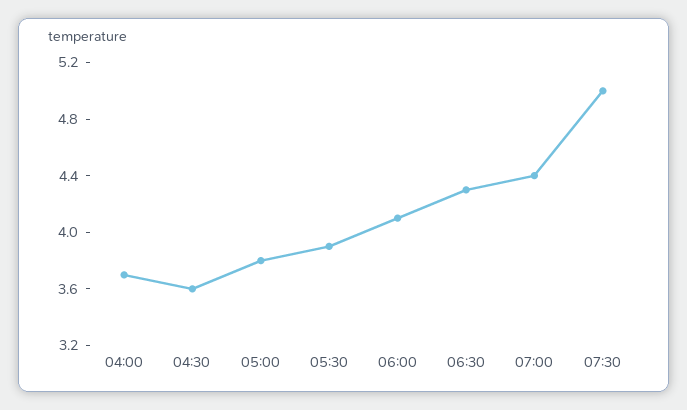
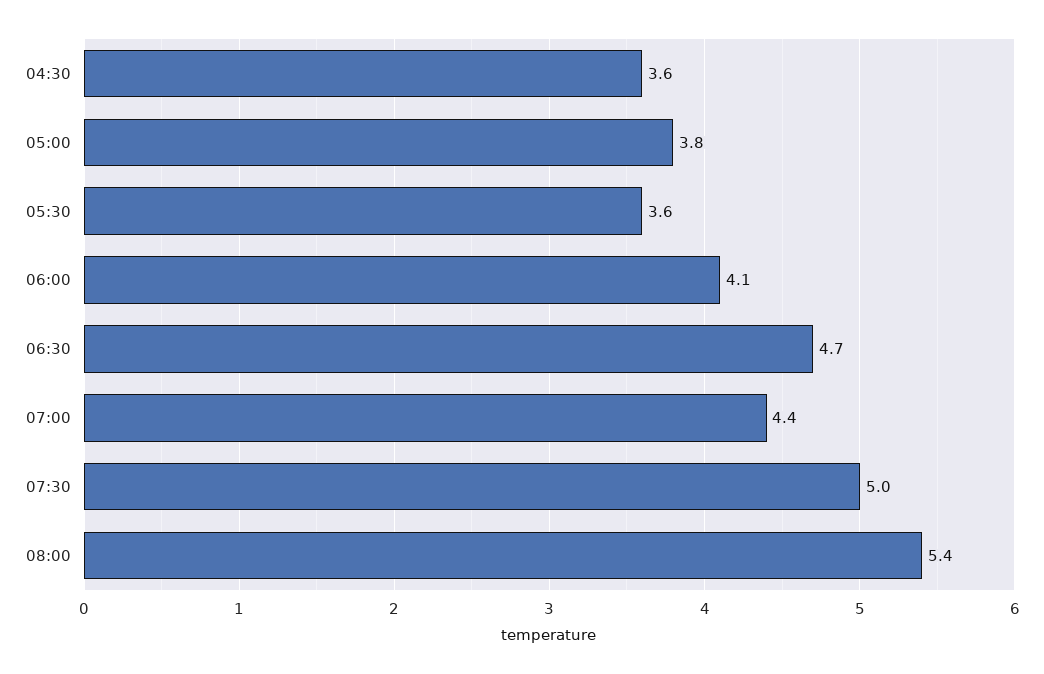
04:00: 3.7 -> none
05:30: 3.9 -> 3.6
06:30: 4.3 -> 4.7
08:00: none -> 5.4

